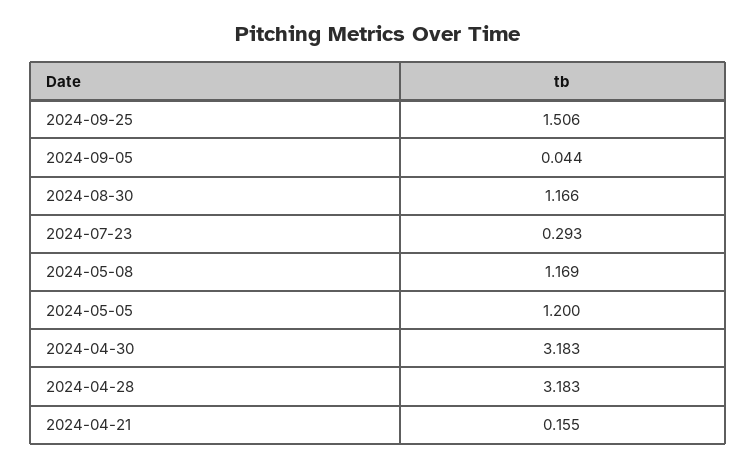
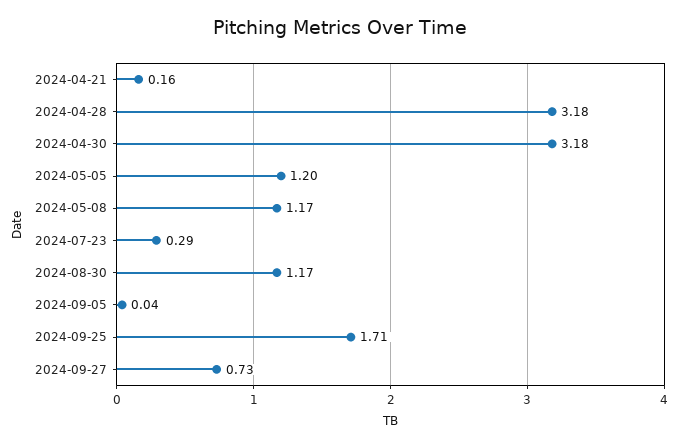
2024-09-25: 1.506 -> 1.71
2024-09-27: none -> 0.73

